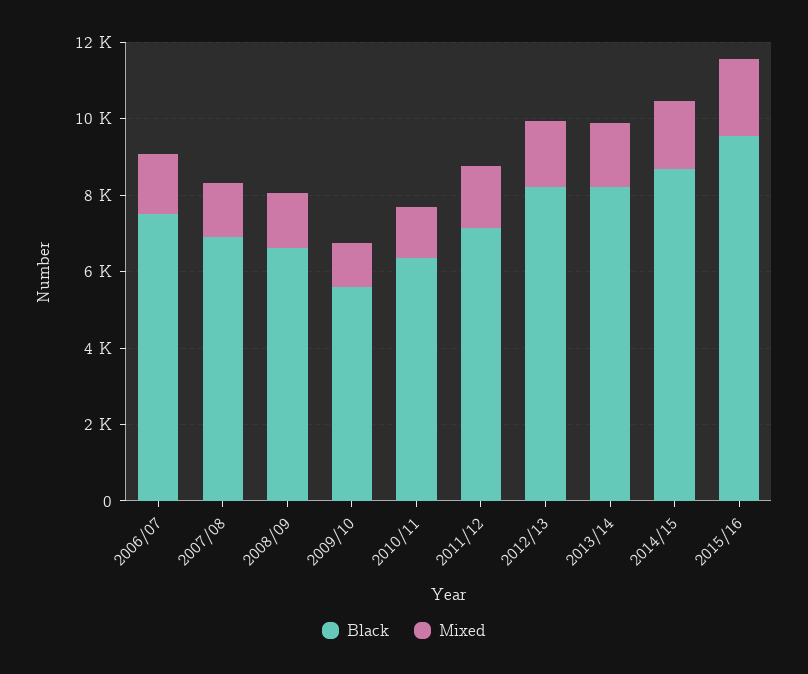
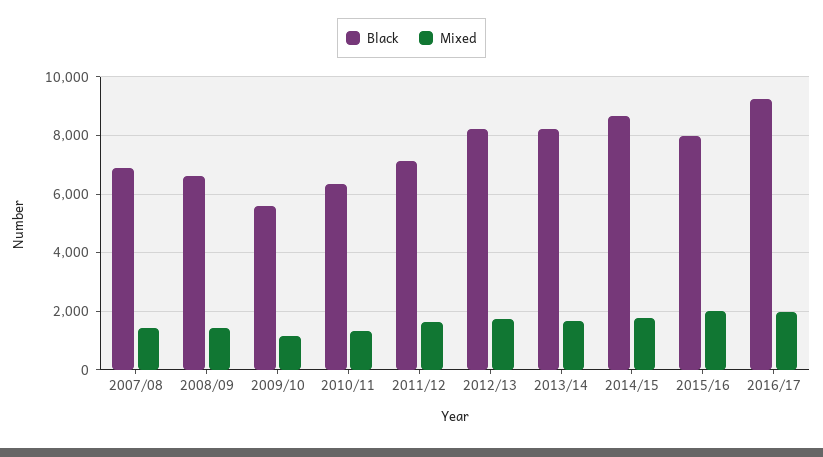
Black, 2006/07: 7500 -> none
Mixed, 2006/07: 1500 -> none
Black, 2015/16: 9500 -> 8000
Black, 2016/17: none -> 9250
Mixed, 2016/17: none -> 2000

